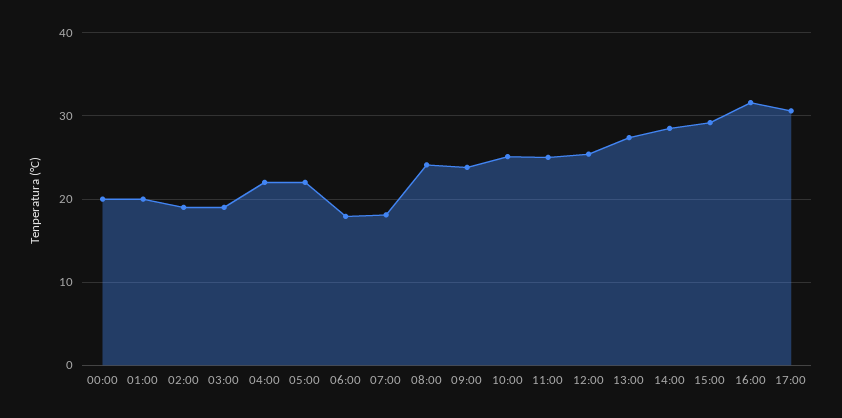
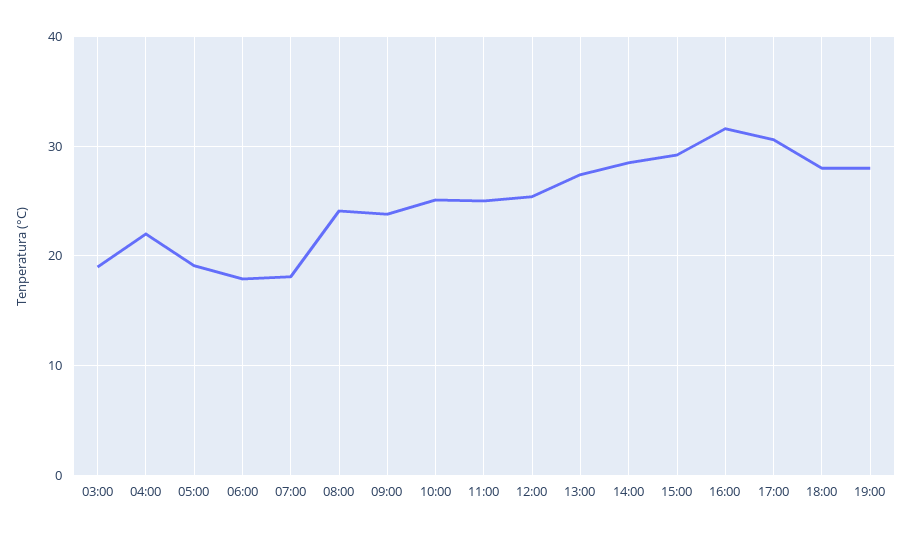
00:00: 20 -> none
01:00: 20 -> none
02:00: 19 -> none
05:00: 22 -> 19
18:00: none -> 28
19:00: none -> 28

